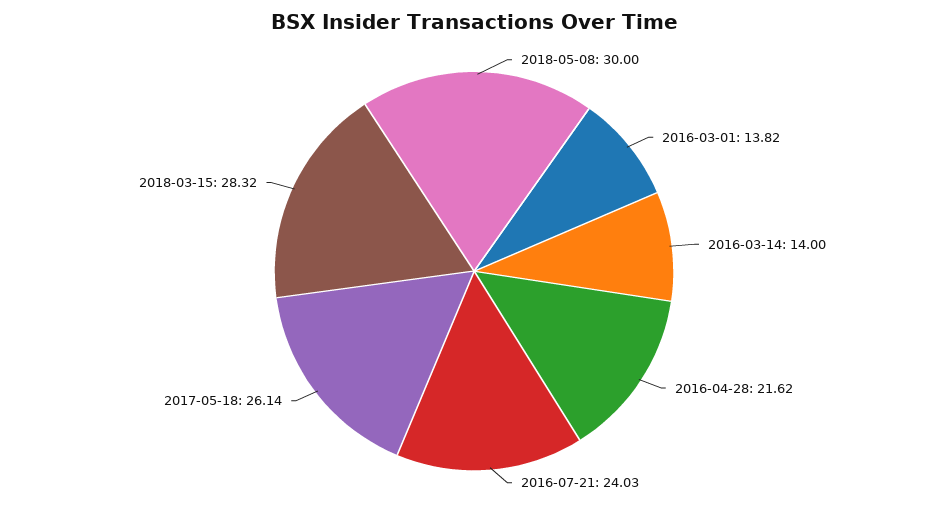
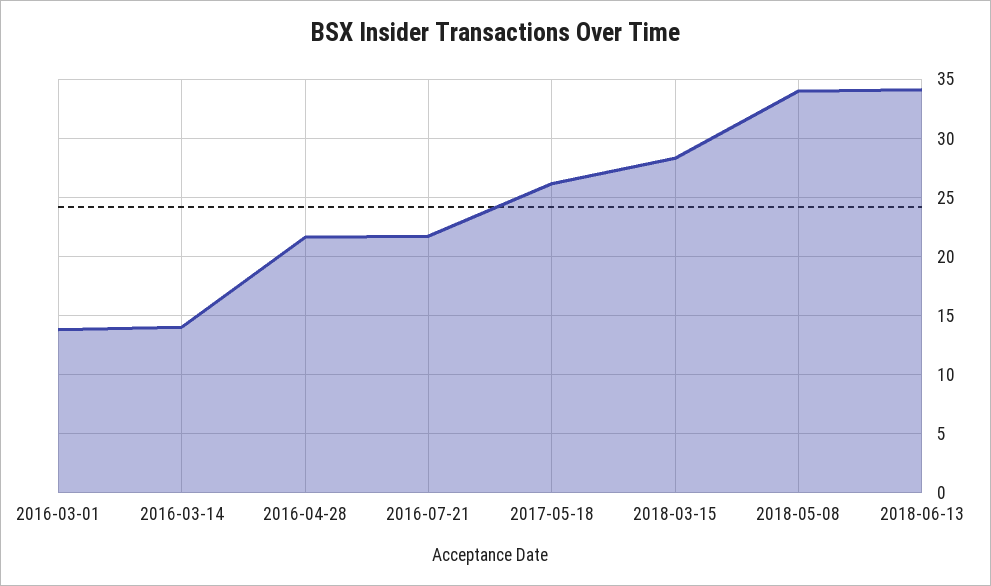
2018-05-08: 30 -> 34
2016-07-21: 24.03 -> 22
2018-06-13: none -> 34

